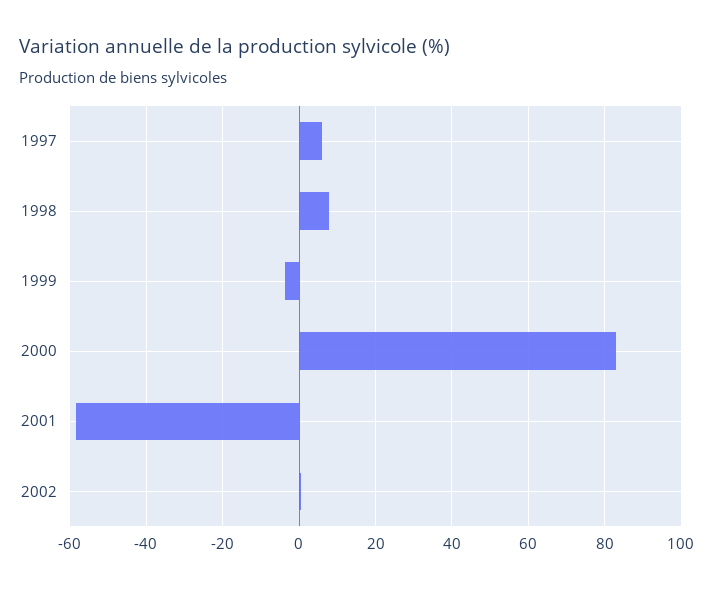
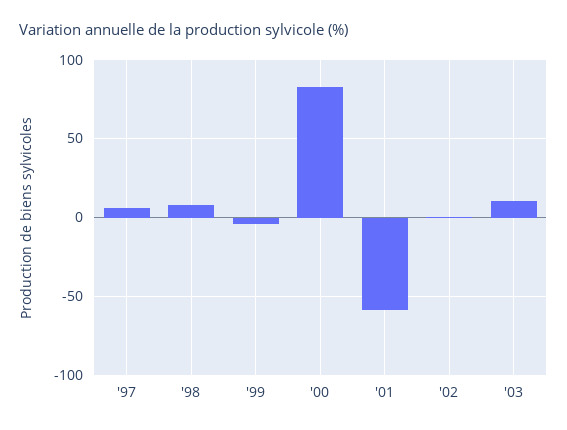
'03: none -> 10

